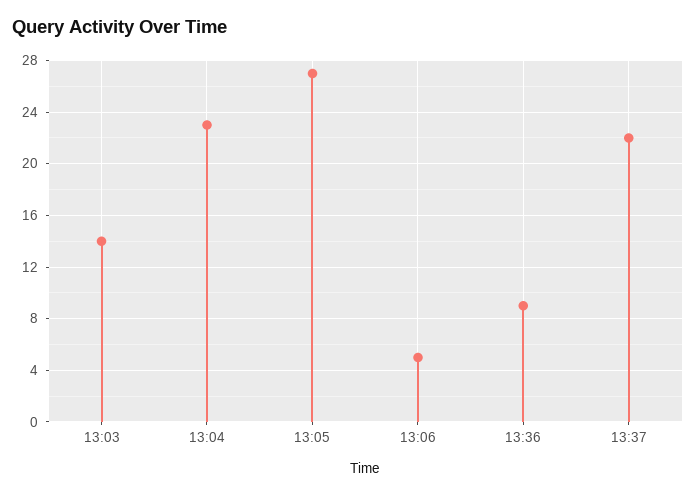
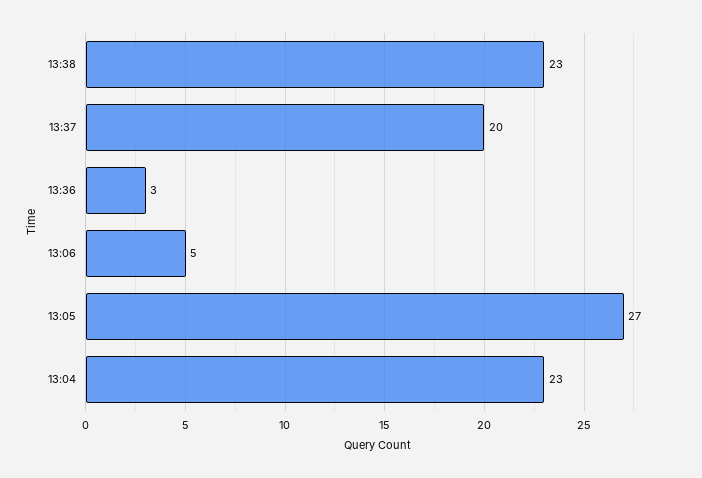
13:03: 14 -> none
13:36: 9 -> 3
13:37: 22 -> 20
13:38: none -> 23

